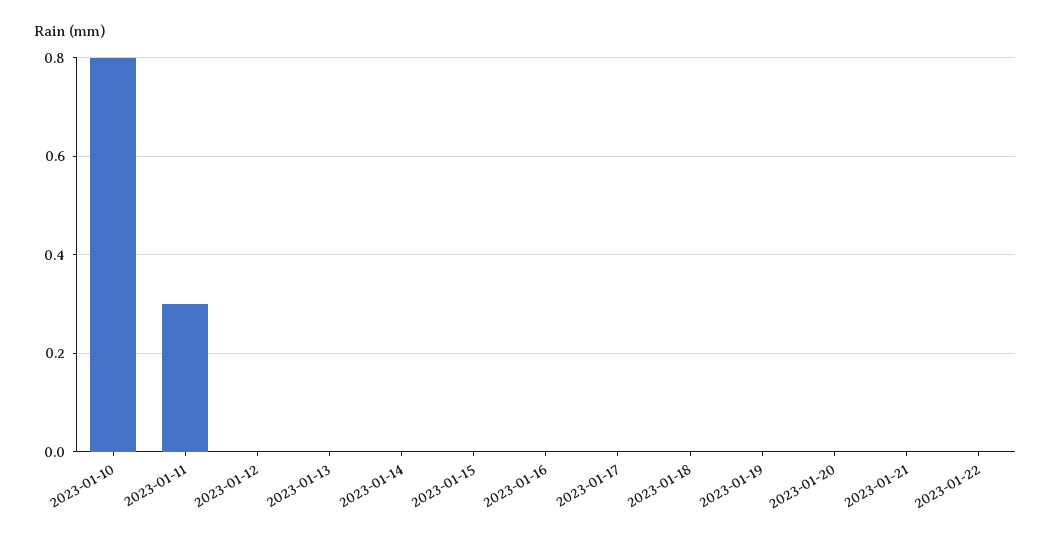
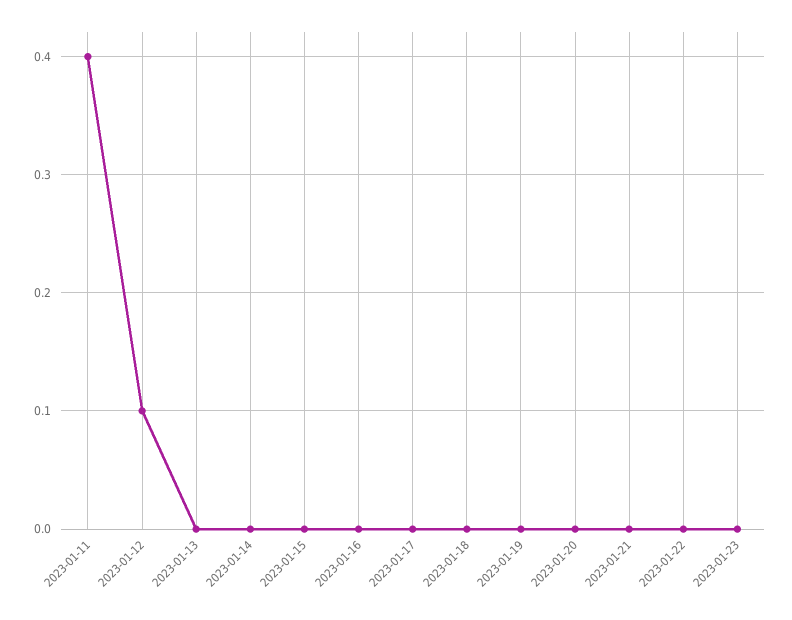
2023-01-10: 0.8 -> none
2023-01-11: 0.3 -> 0.4
2023-01-12: 0 -> 0.1
2023-01-23: none -> 0

